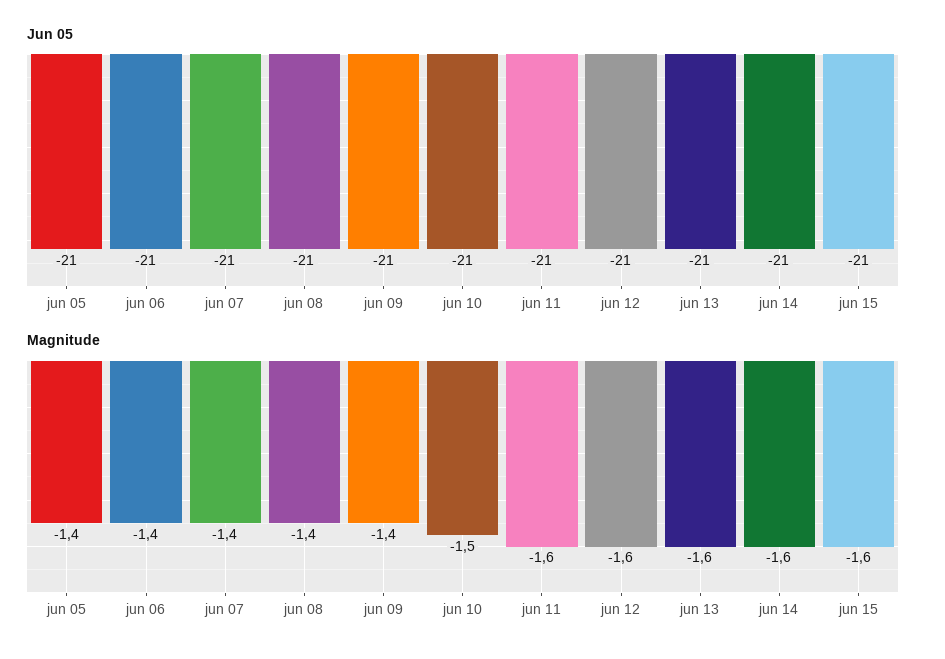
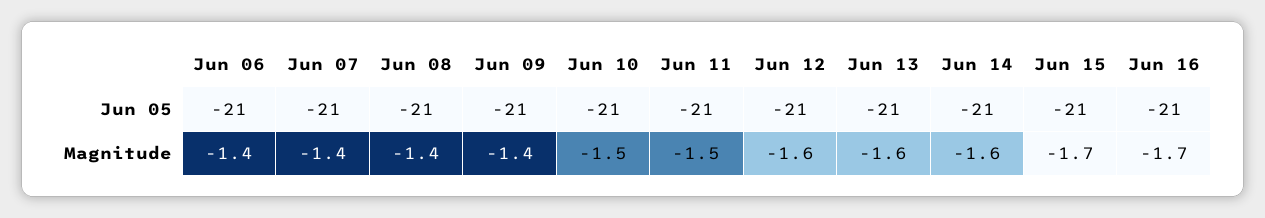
Jun 05, jun 05: -21 -> none
Magnitude, jun 05: -1.4 -> none
Magnitude, jun 11: -1.6 -> -1.5
Magnitude, jun 15: -1.6 -> -1.7
Jun 05, Jun 16: none -> -21
Magnitude, Jun 16: none -> -1.7

